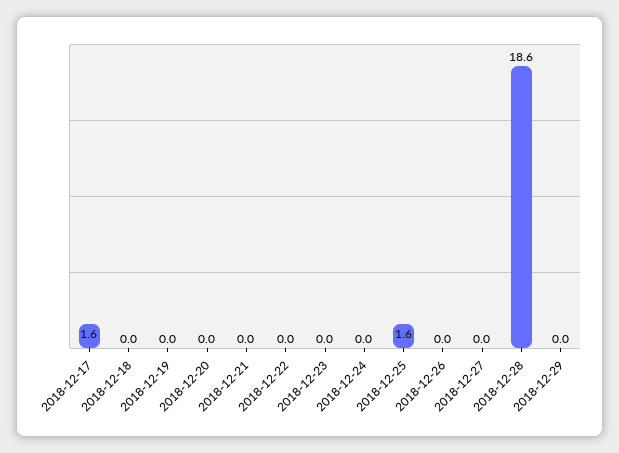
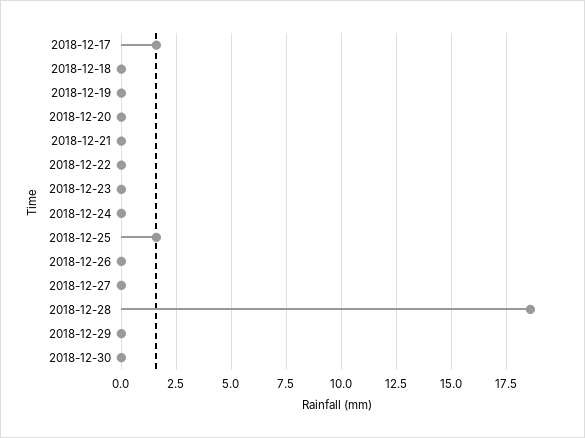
2018-12-30: none -> 0

